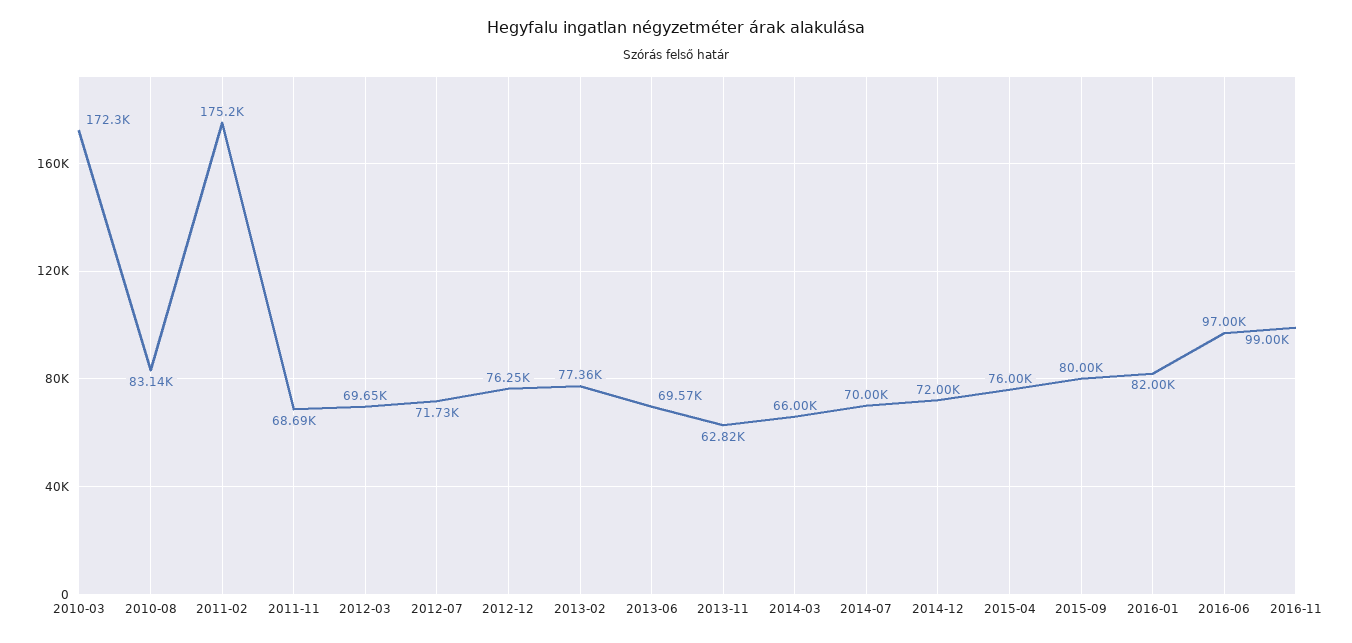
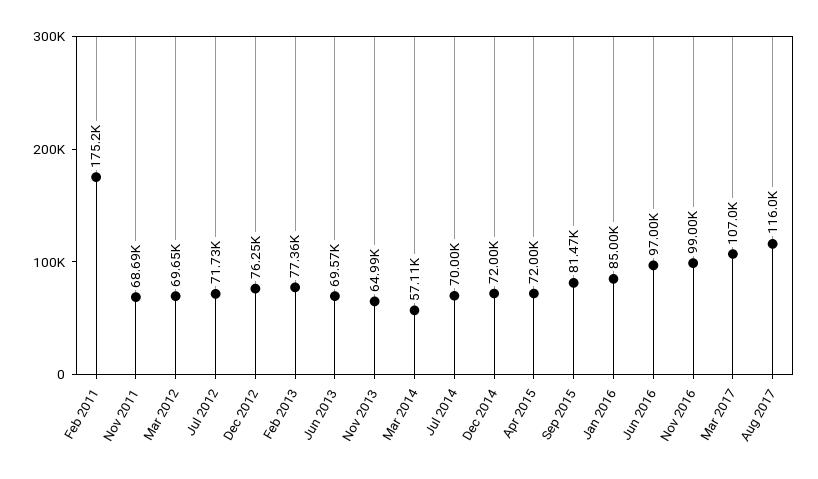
2010-03: 172300 -> none
2010-08: 83140 -> none
2013-11: 62820 -> 64990
2014-03: 66000 -> 57110
2015-04: 76000 -> 72000
2015-09: 80000 -> 81470
2016-01: 82000 -> 85000
Mar 2017: none -> 107000
Aug 2017: none -> 116000

